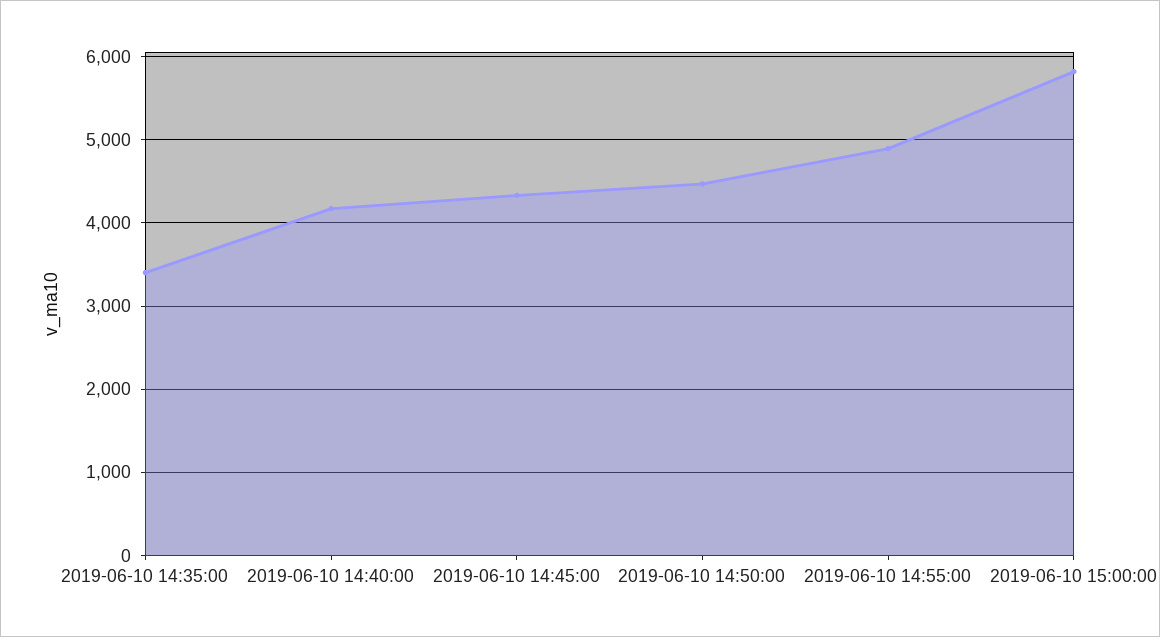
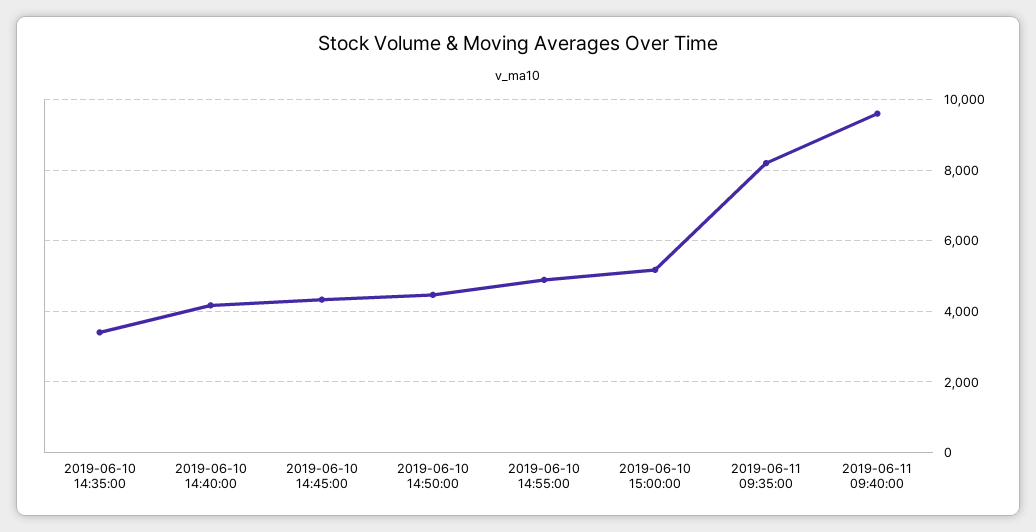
2019-06-10 15:00:00: 5800 -> 5200
2019-06-11 09:35:00: none -> 8200
2019-06-11 09:40:00: none -> 9600

